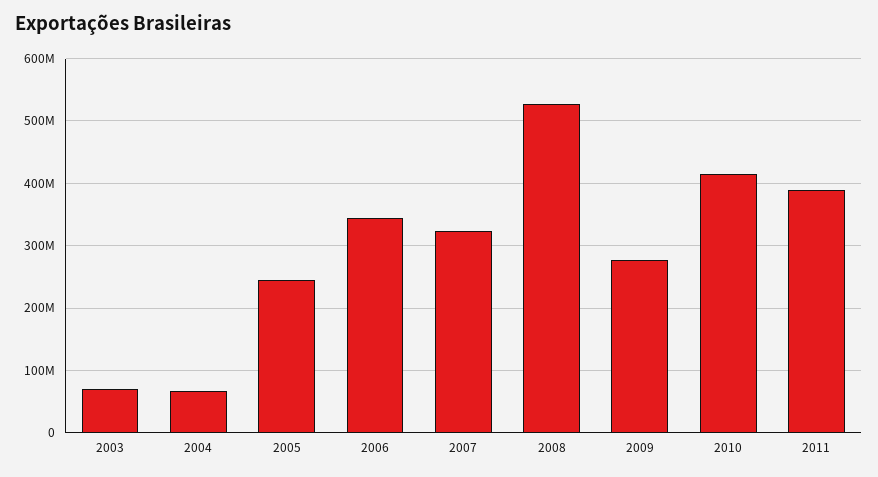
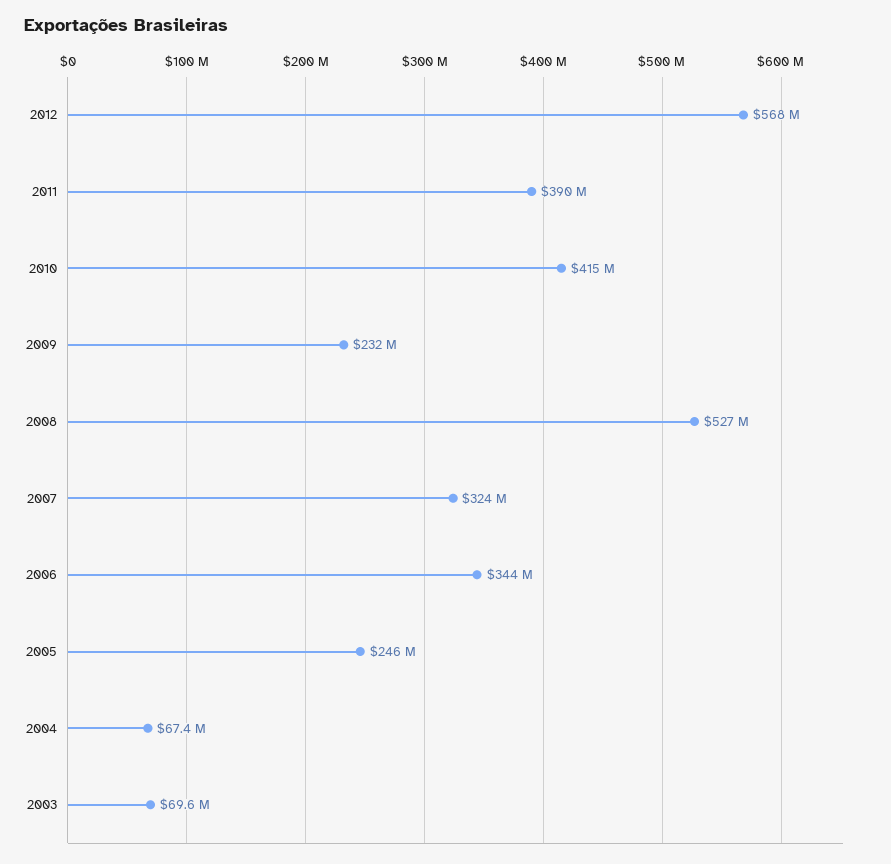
2009: 280000000 -> 232000000
2012: none -> 568000000

